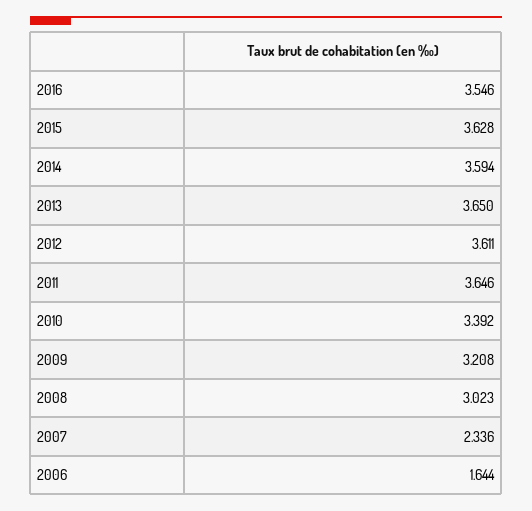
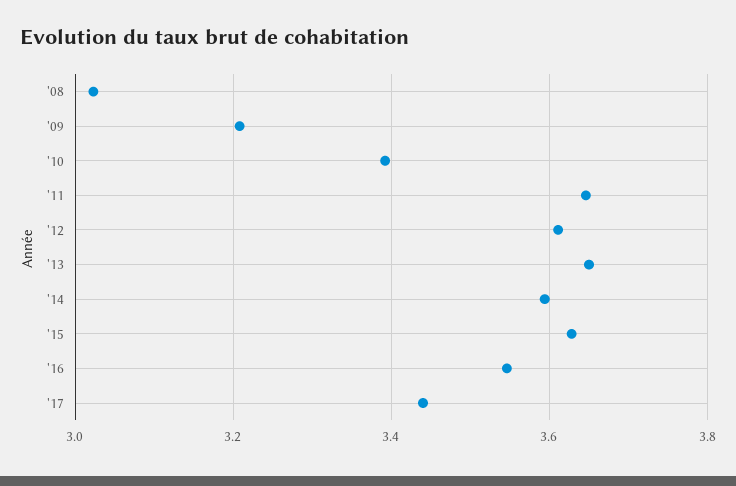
2007: 2.336 -> none
2006: 1.644 -> none
'17: none -> 3.44

